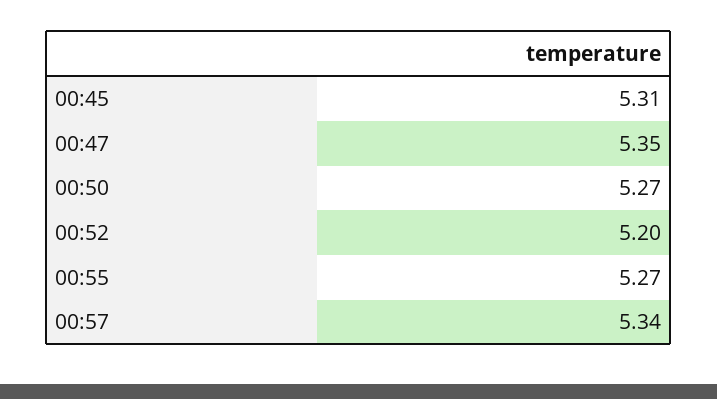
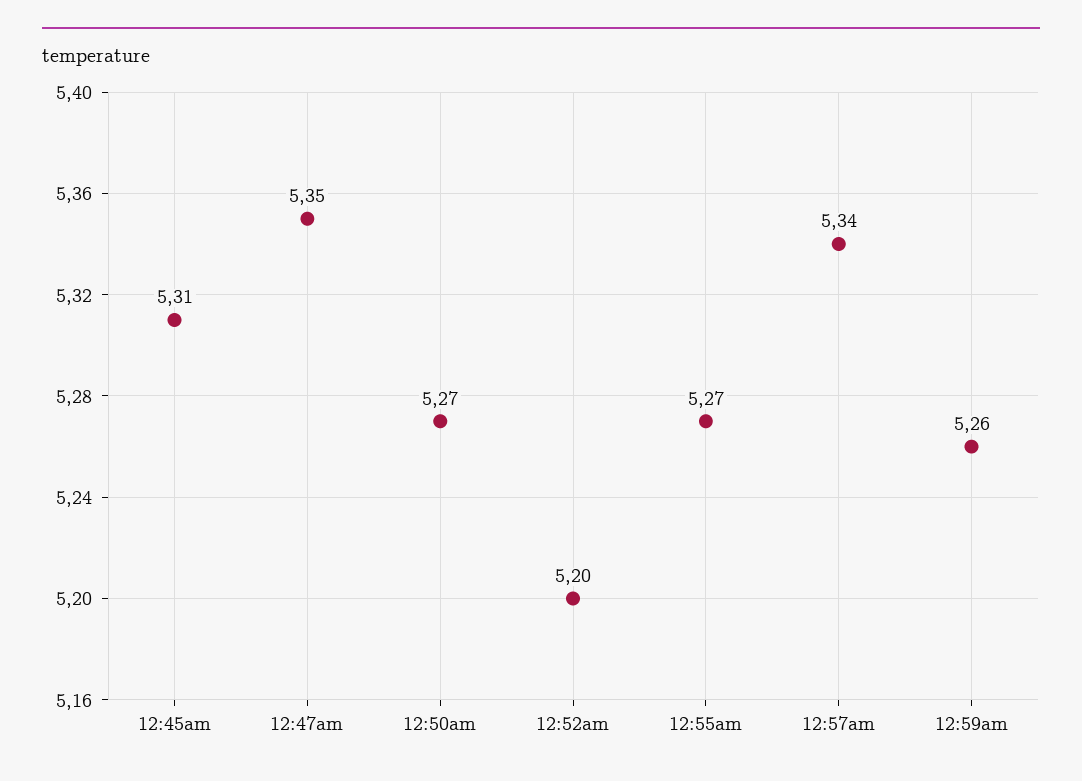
12:59am: none -> 5.26

